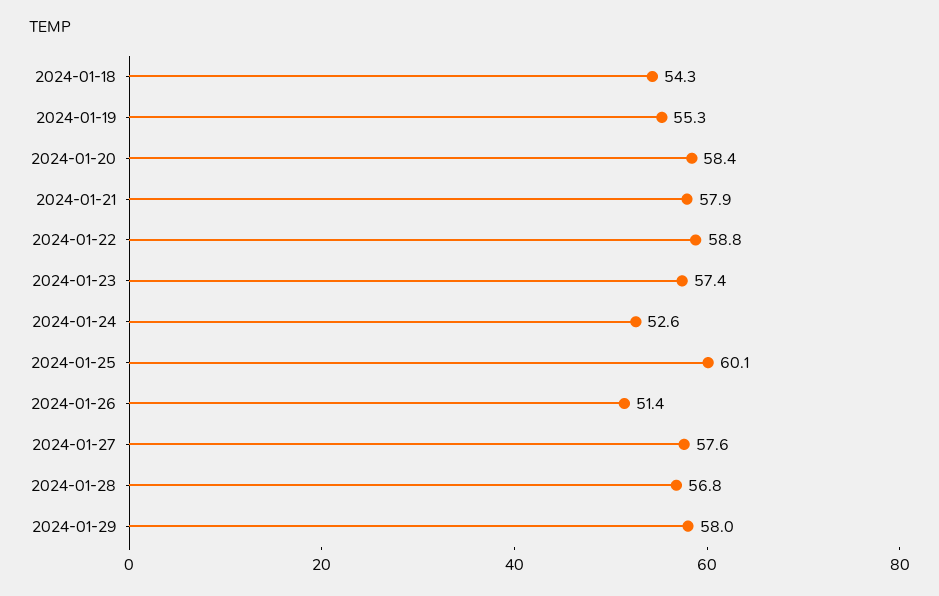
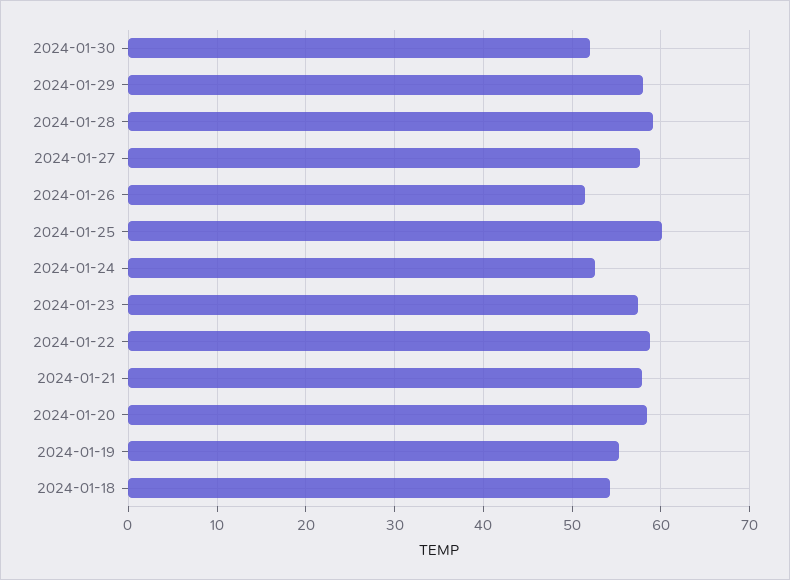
2024-01-28: 56.8 -> 59
2024-01-30: none -> 52

